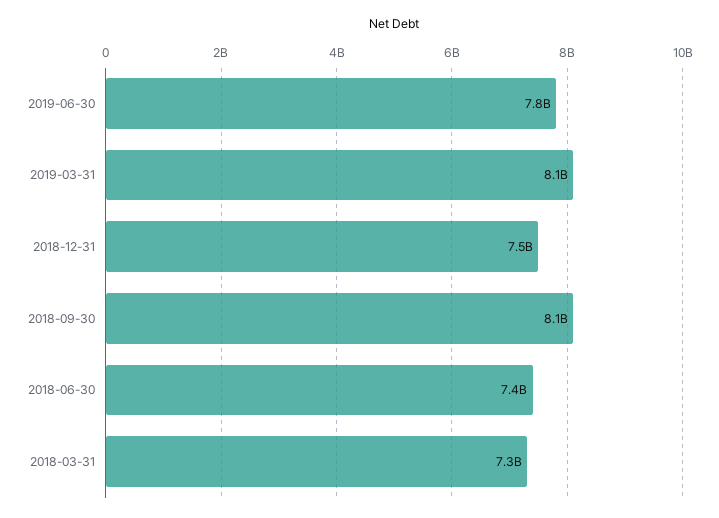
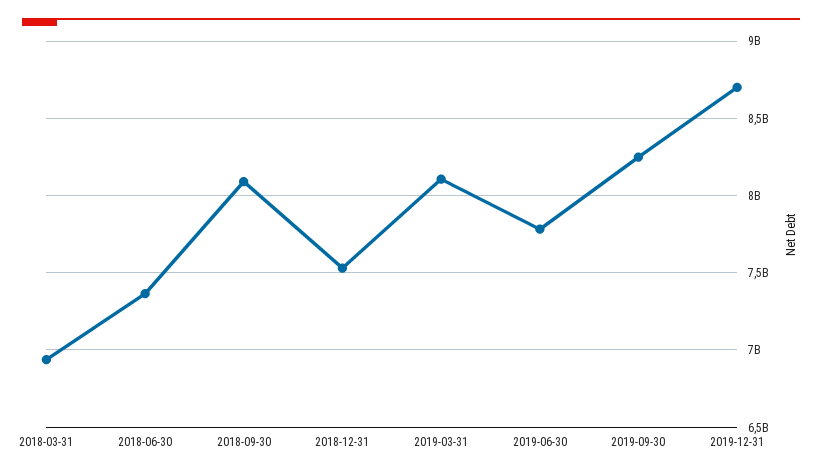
2018-03-31: 7300000000 -> 6950000000
2019-09-30: none -> 8250000000
2019-12-31: none -> 8700000000

